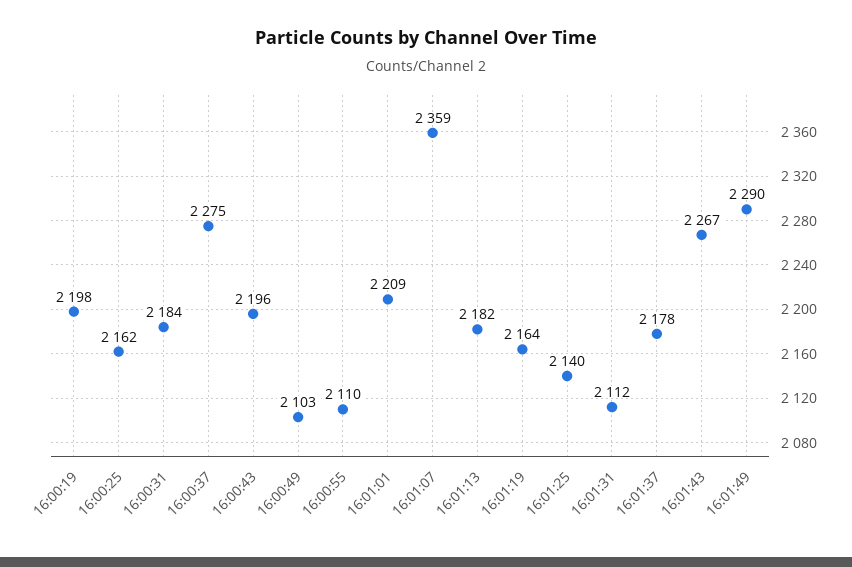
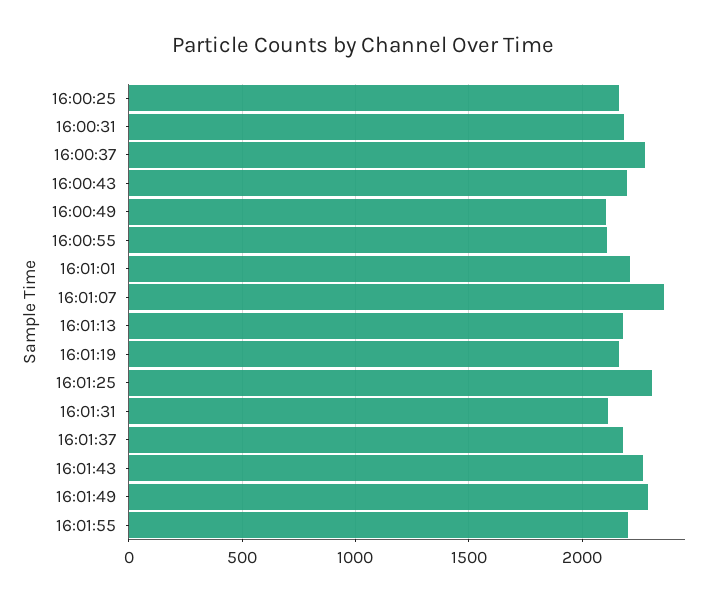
16:00:19: 2198 -> none
16:01:25: 2140 -> 2300
16:01:55: none -> 2200

